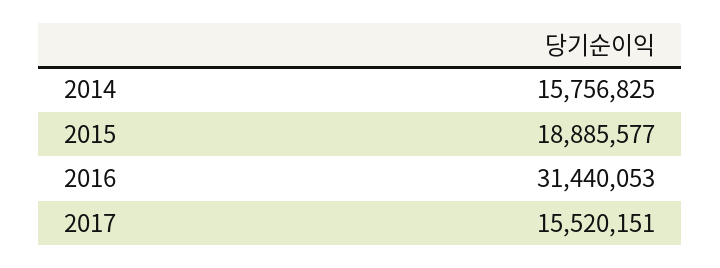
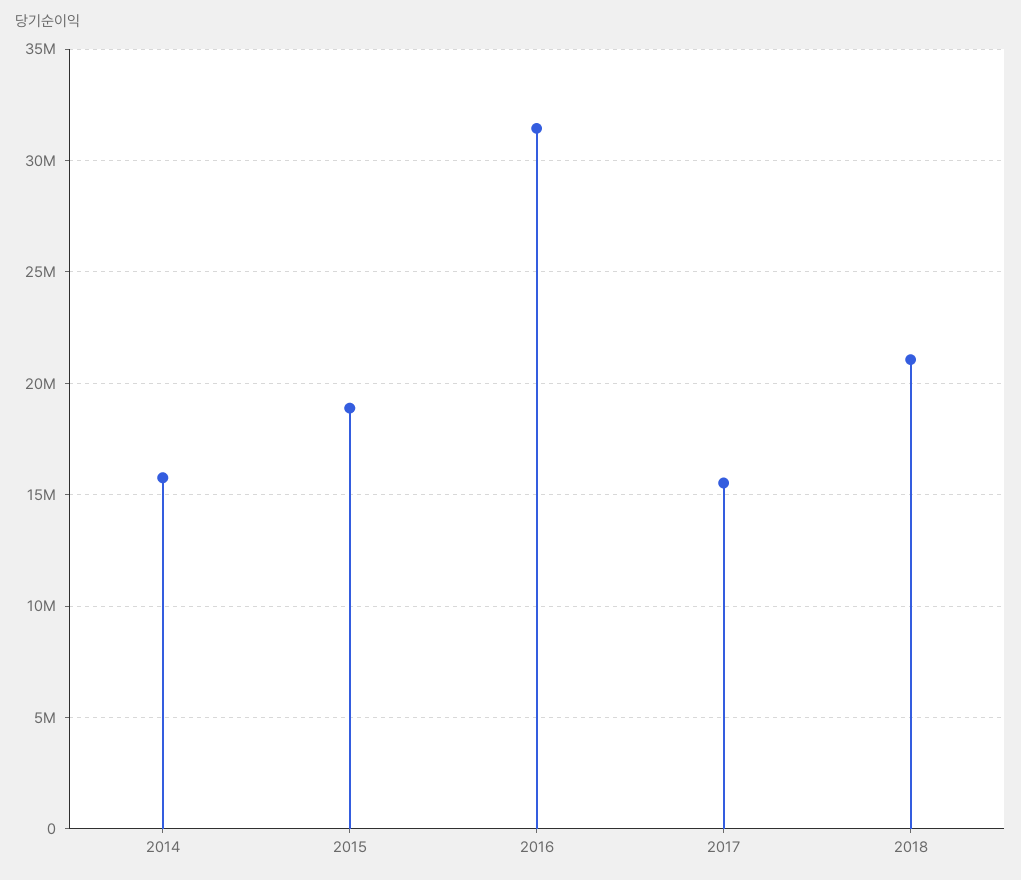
2018: none -> 21000000

